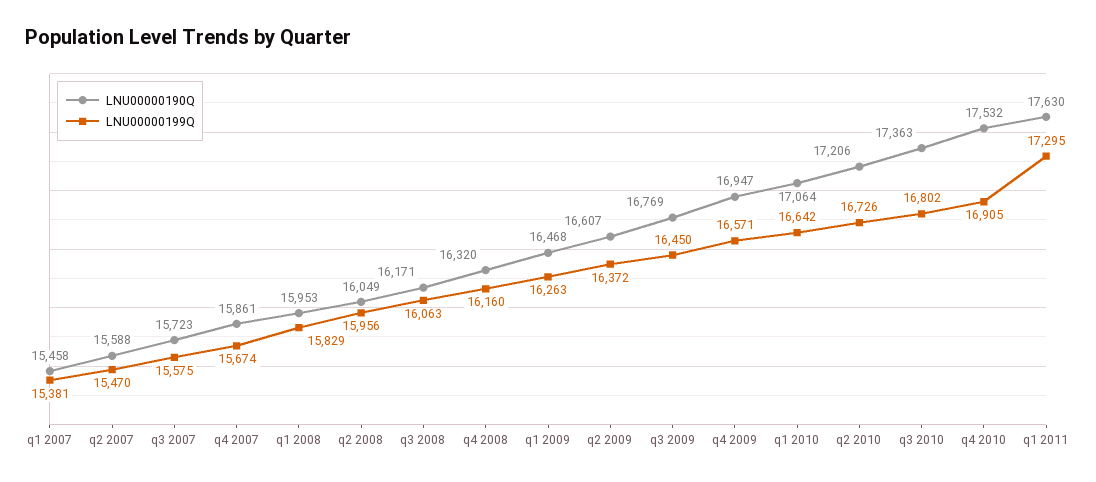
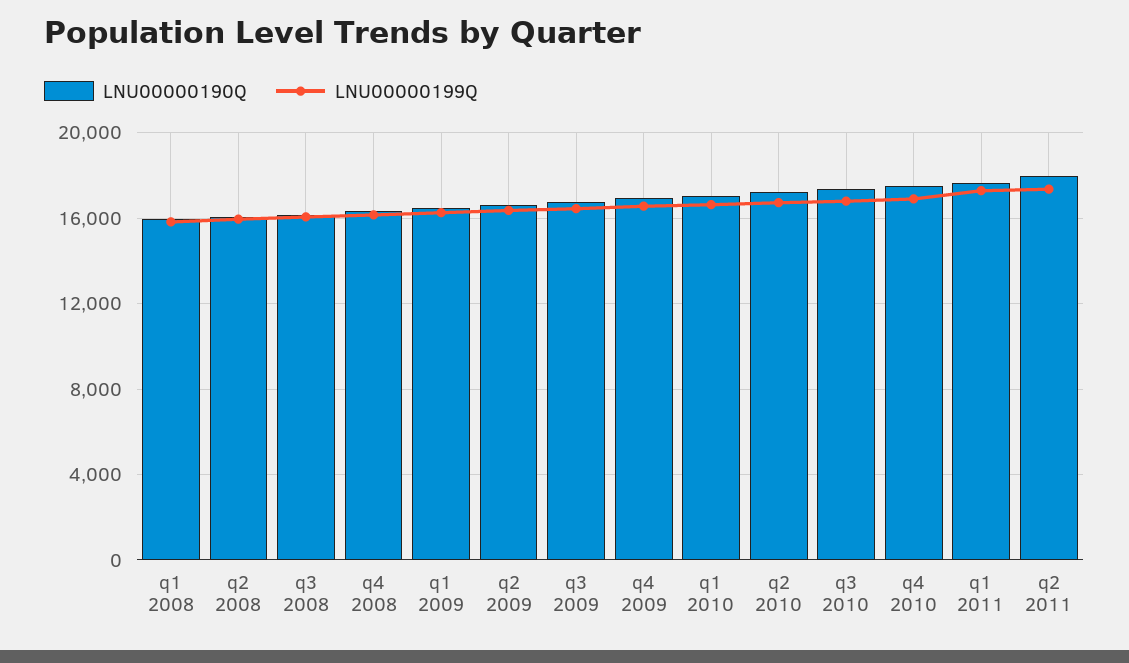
LNU00000190Q, q1 2007: 15458 -> none
LNU00000199Q, q1 2007: 15381 -> none
LNU00000190Q, q2 2007: 15588 -> none
LNU00000199Q, q2 2007: 15470 -> none
LNU00000190Q, q3 2007: 15723 -> none
LNU00000199Q, q3 2007: 15575 -> none
LNU00000190Q, q4 2007: 15861 -> none
LNU00000199Q, q4 2007: 15674 -> none
LNU00000190Q, q2 2011: none -> 18000
LNU00000199Q, q2 2011: none -> 17500

